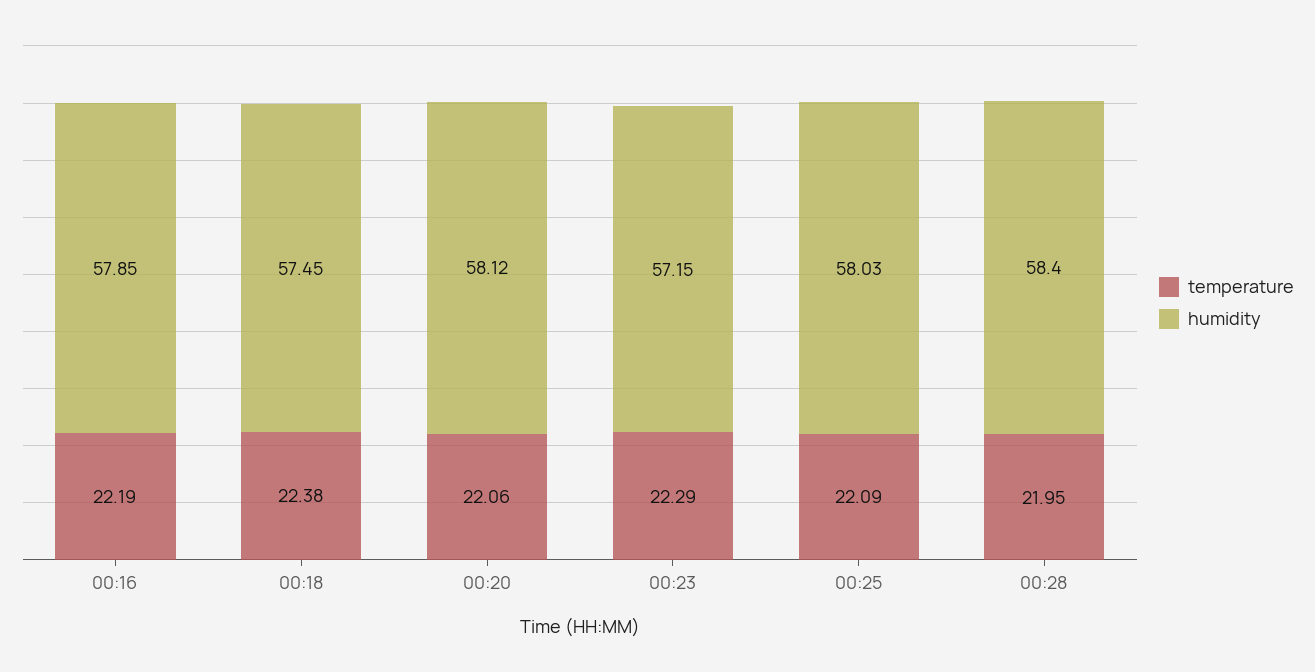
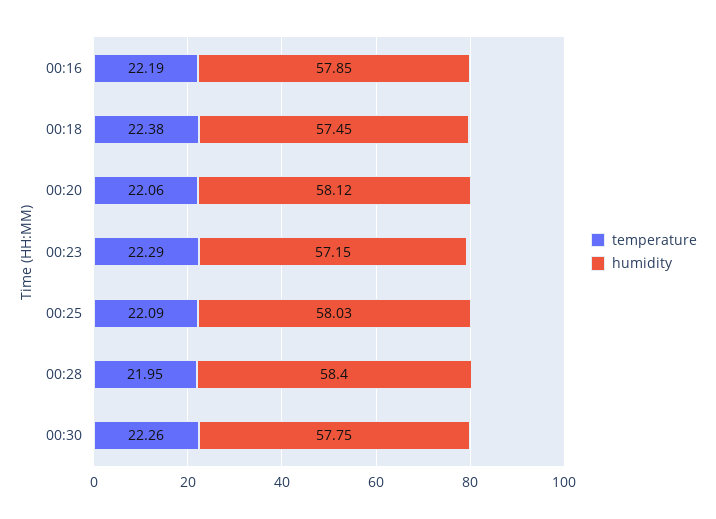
temperature, 00:30: none -> 22.26
humidity, 00:30: none -> 57.75

